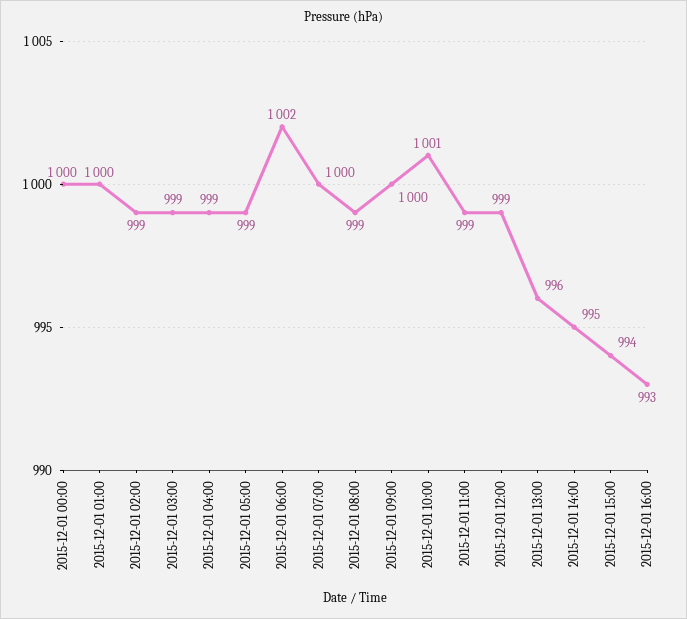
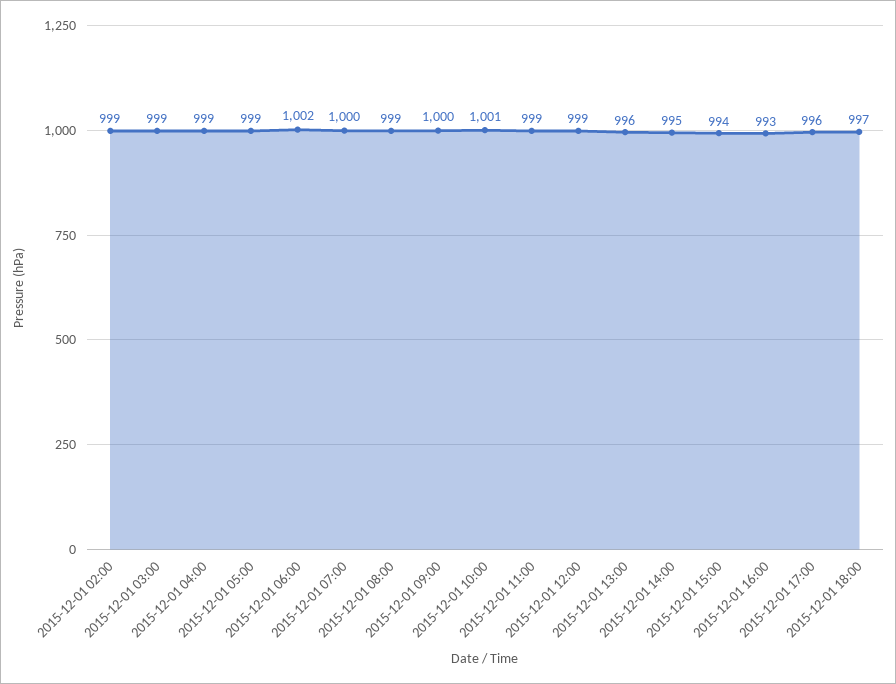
2015-12-01 00:00: 1000 -> none
2015-12-01 01:00: 1000 -> none
2015-12-01 17:00: none -> 996
2015-12-01 18:00: none -> 997

